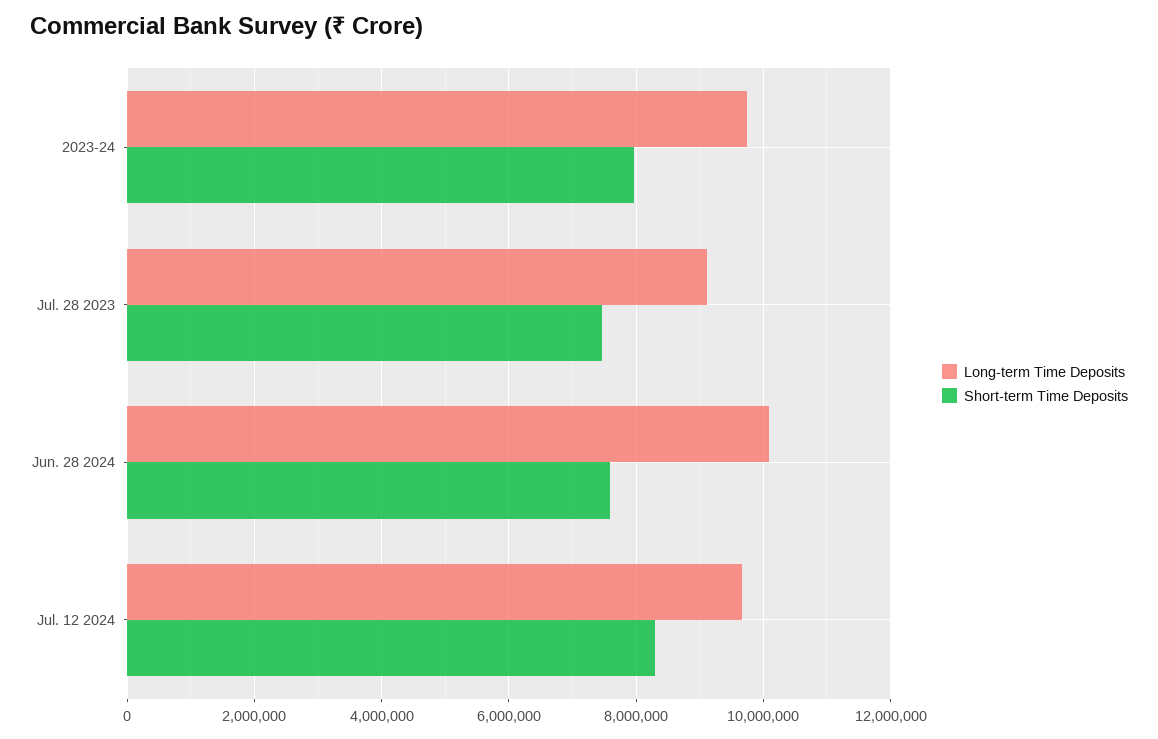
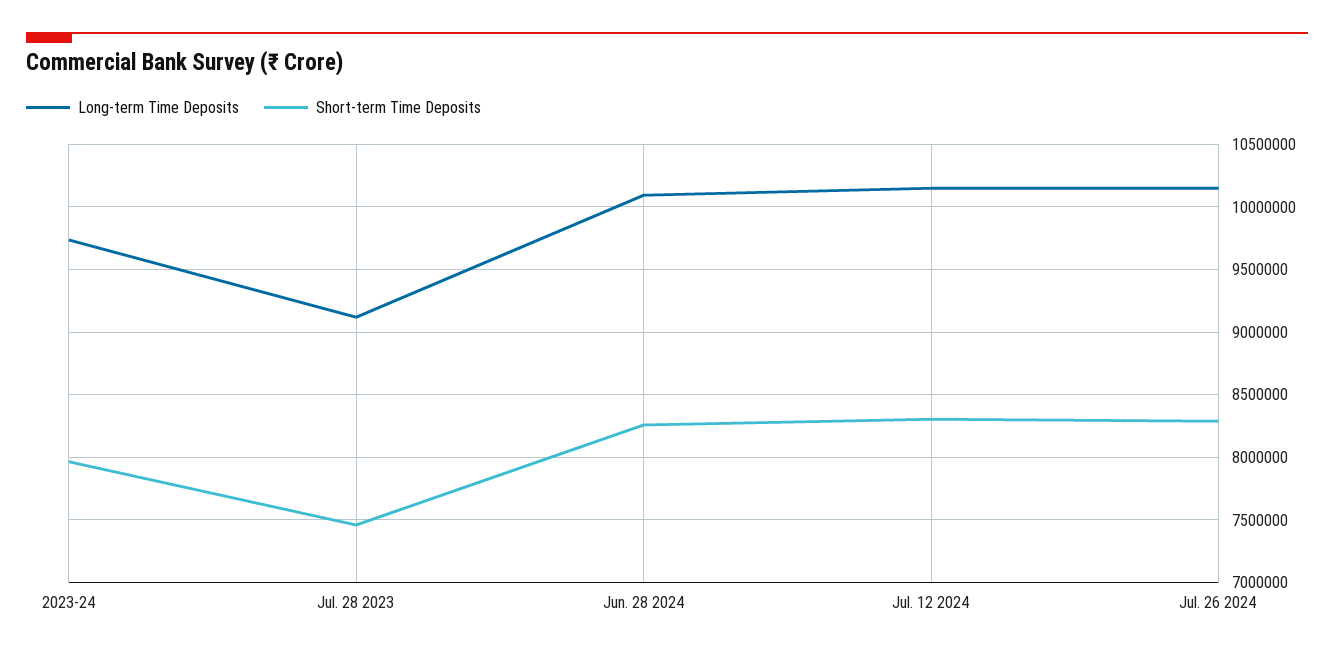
Short-term Time Deposits, Jun. 28 2024: 7600000 -> 8250000
Long-term Time Deposits, Jul. 12 2024: 9600000 -> 10150000
Long-term Time Deposits, Jul. 26 2024: none -> 10150000
Short-term Time Deposits, Jul. 26 2024: none -> 8300000

